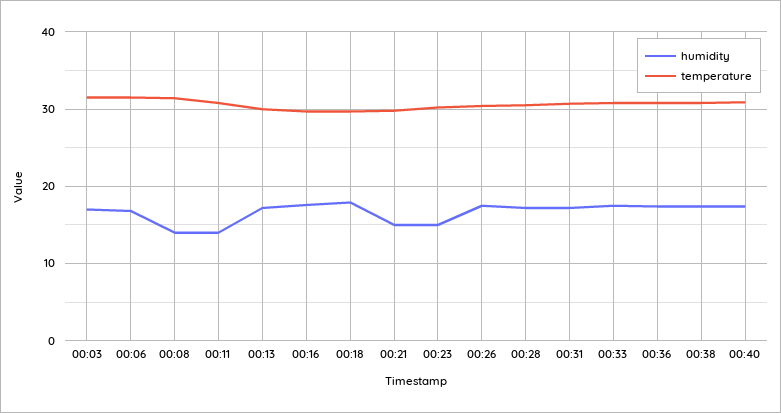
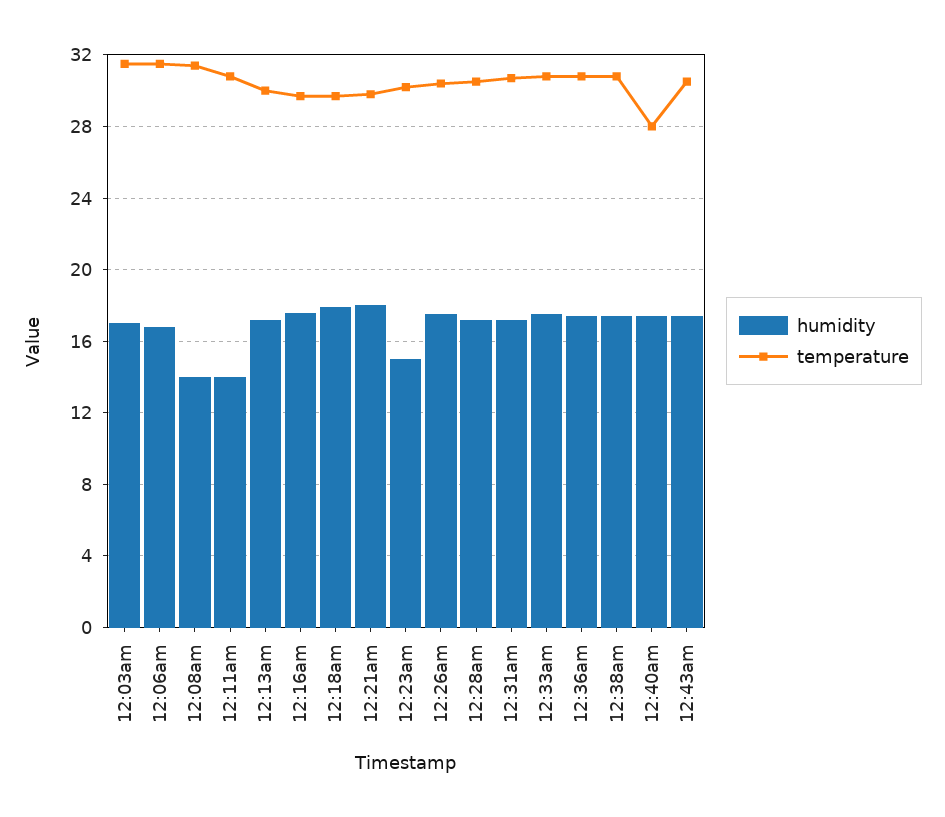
humidity, 00:21: 15 -> 18
temperature, 00:40: 31 -> 28
humidity, 12:43am: none -> 17.5
temperature, 12:43am: none -> 30.5

